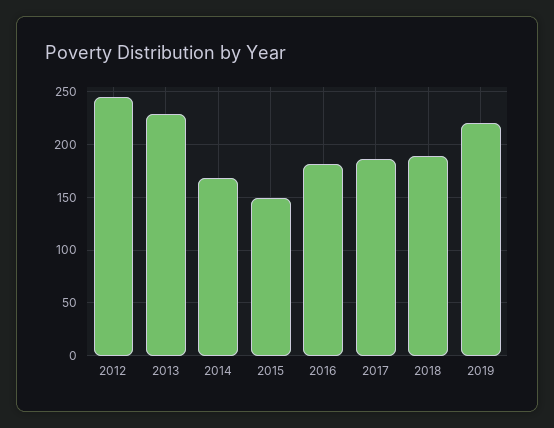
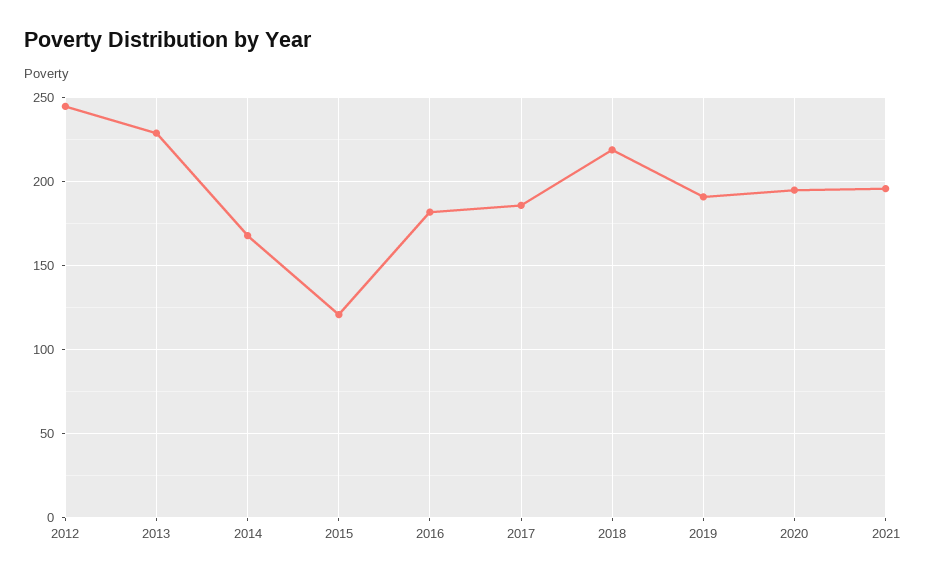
2015: 150 -> 120
2018: 190 -> 220
2019: 220 -> 190
2020: none -> 195
2021: none -> 195

